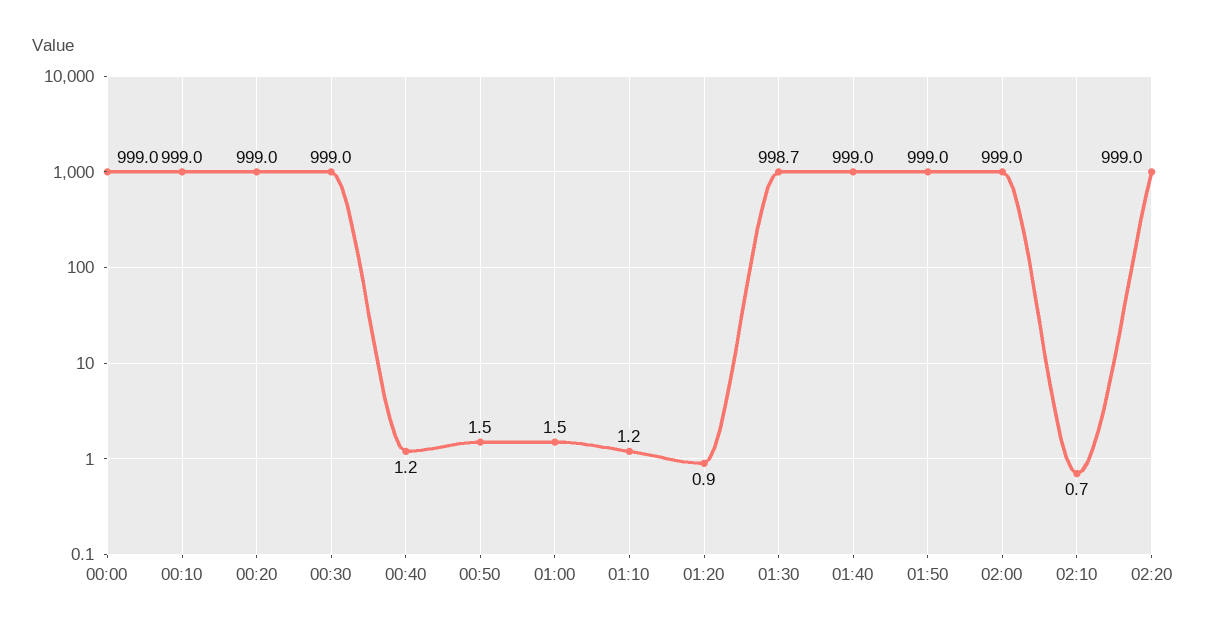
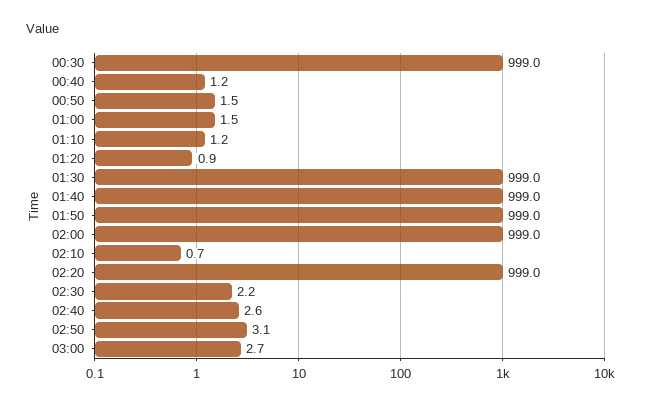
00:00: 999 -> none
00:10: 999 -> none
00:20: 999 -> none
01:30: 998.7 -> 999
02:30: none -> 2.2
02:40: none -> 2.6
02:50: none -> 3.1
03:00: none -> 2.7

